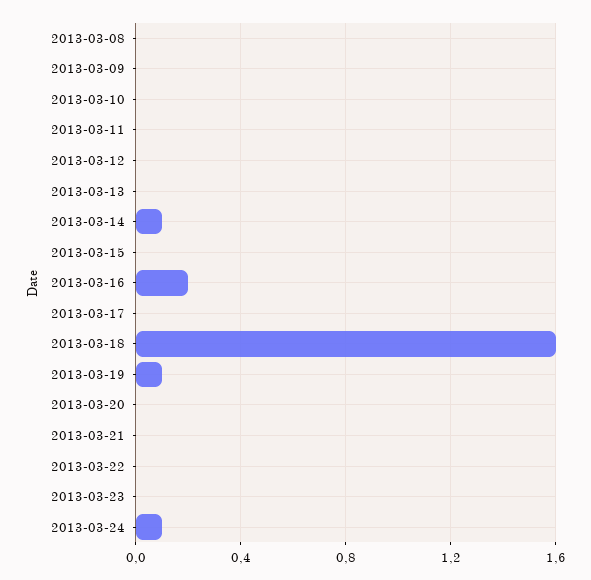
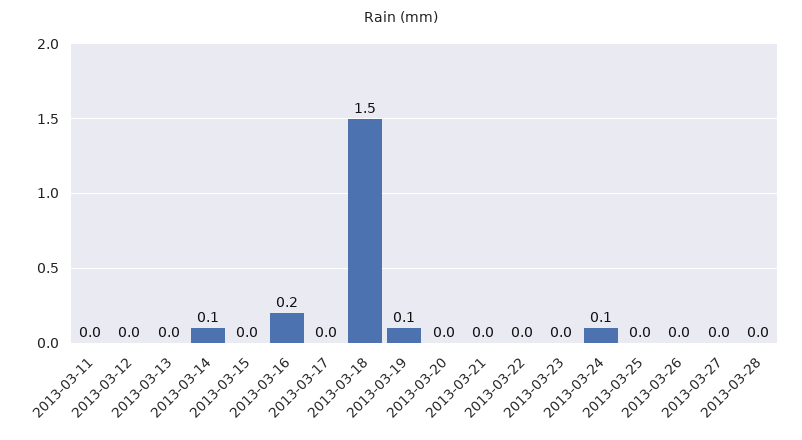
2013-03-08: 0 -> none
2013-03-09: 0 -> none
2013-03-10: 0 -> none
2013-03-18: 1.6 -> 1.5
2013-03-25: none -> 0
2013-03-26: none -> 0
2013-03-27: none -> 0
2013-03-28: none -> 0

